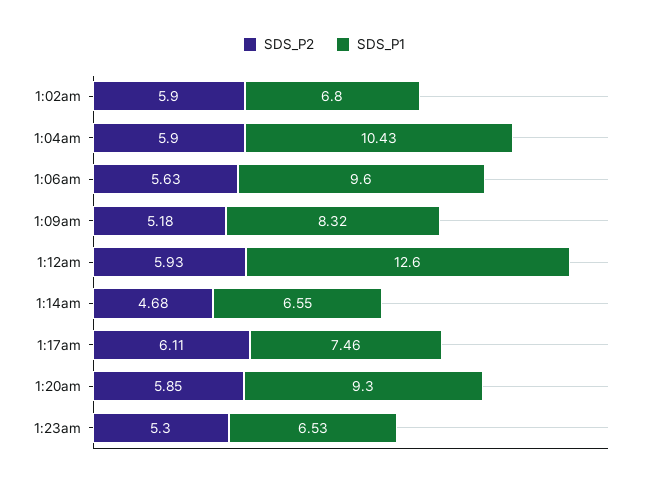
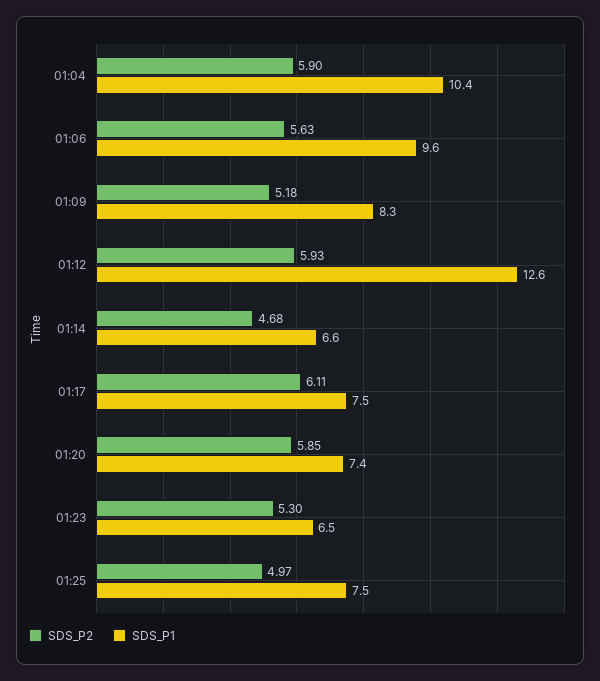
SDS_P2, 1:02am: 5.9 -> none
SDS_P1, 1:02am: 6.8 -> none
SDS_P1, 1:20am: 9.3 -> 7.4
SDS_P2, 01:25: none -> 4.97
SDS_P1, 01:25: none -> 7.5

